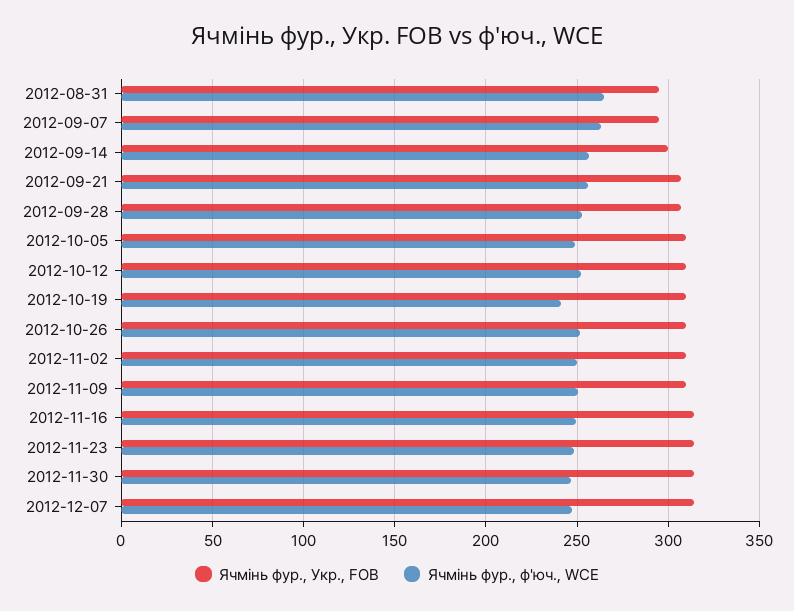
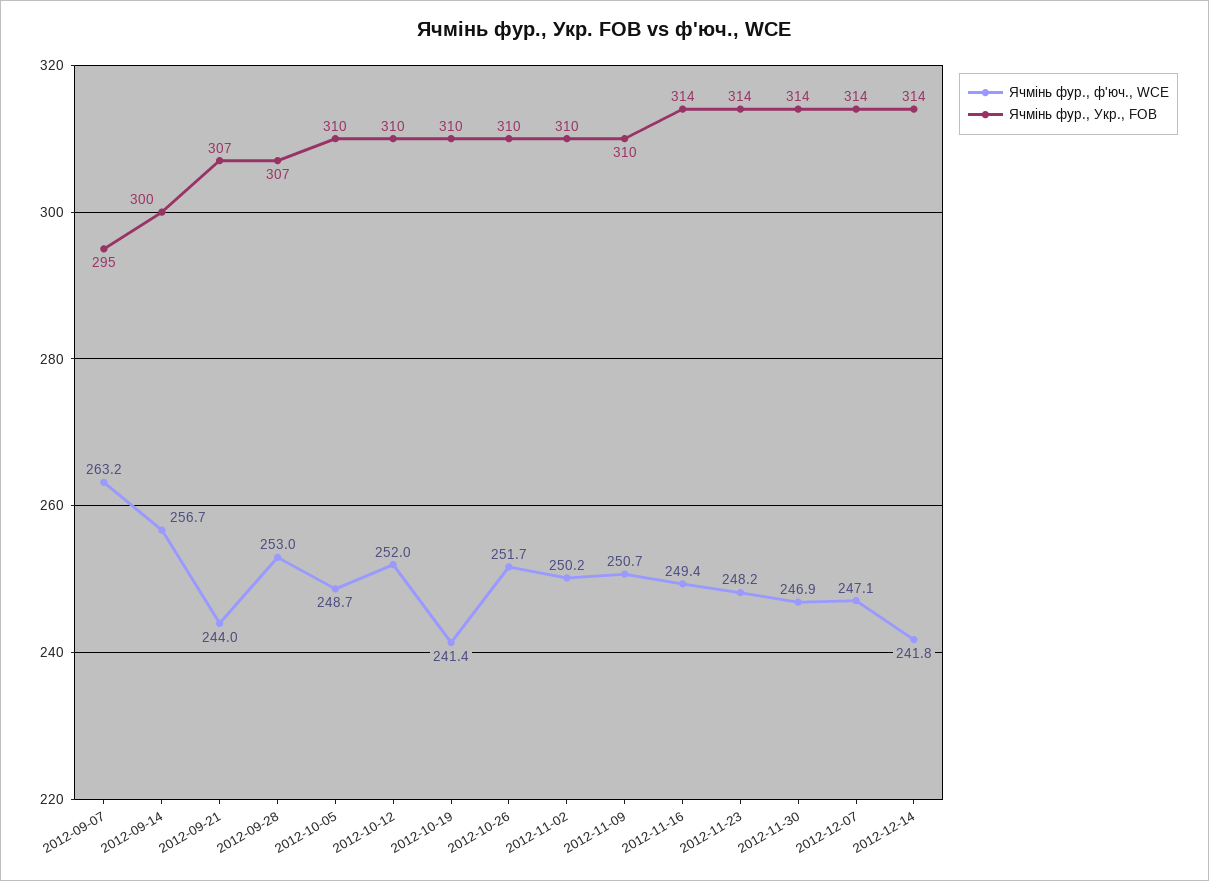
Ячмінь фур., Укр., FOB, 2012-08-31: 295 -> none
Ячмінь фур., ф'юч., WCE, 2012-08-31: 265 -> none
Ячмінь фур., ф'юч., WCE, 2012-09-21: 255 -> 244
Ячмінь фур., ф'юч., WCE, 2012-12-14: none -> 241.8
Ячмінь фур., Укр., FOB, 2012-12-14: none -> 314

